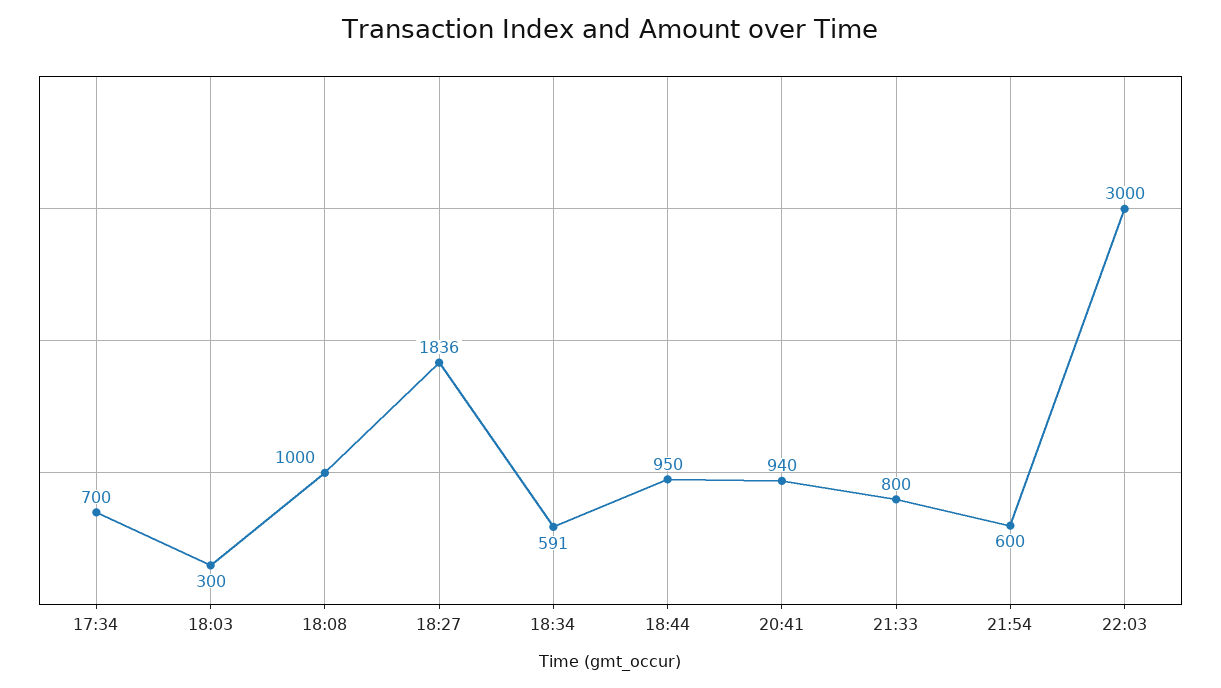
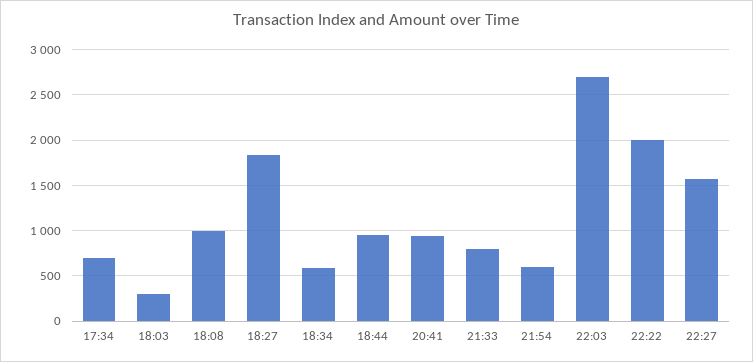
22:03: 3000 -> 2700
22:22: none -> 2000
22:27: none -> 1600

